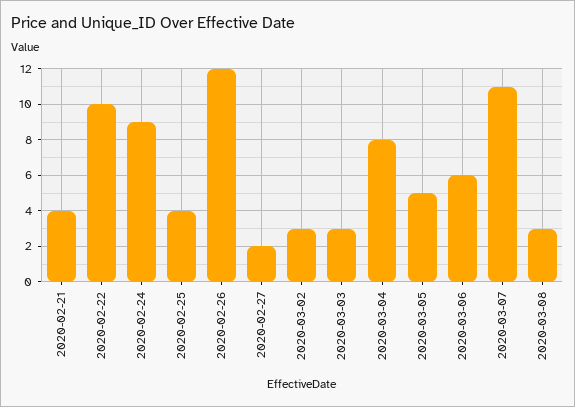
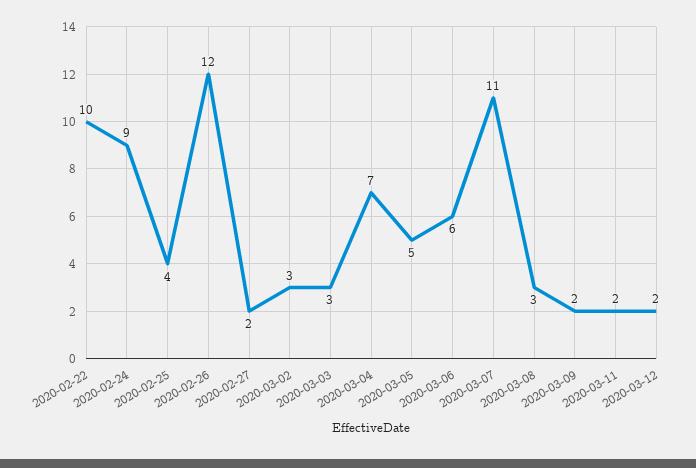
2020-02-21: 4 -> none
2020-03-04: 8 -> 7
2020-03-09: none -> 2
2020-03-11: none -> 2
2020-03-12: none -> 2

